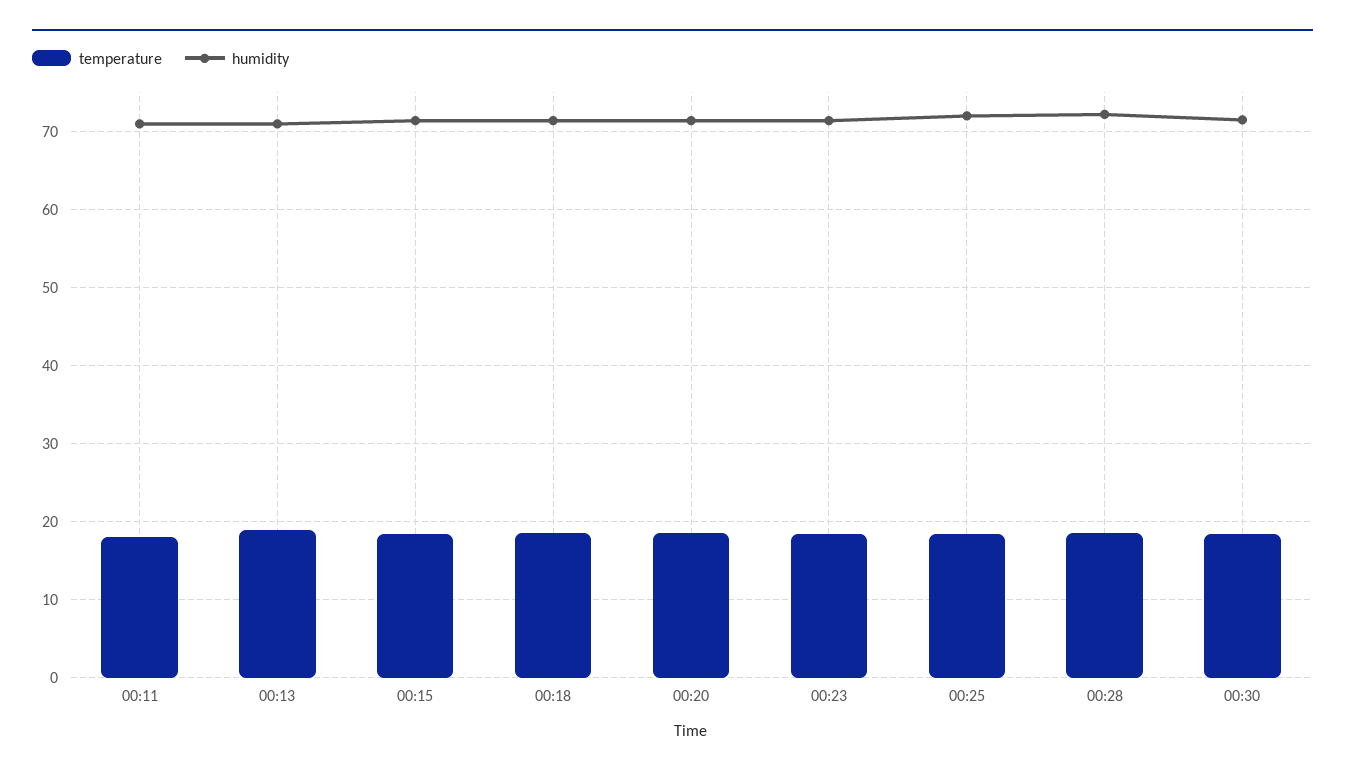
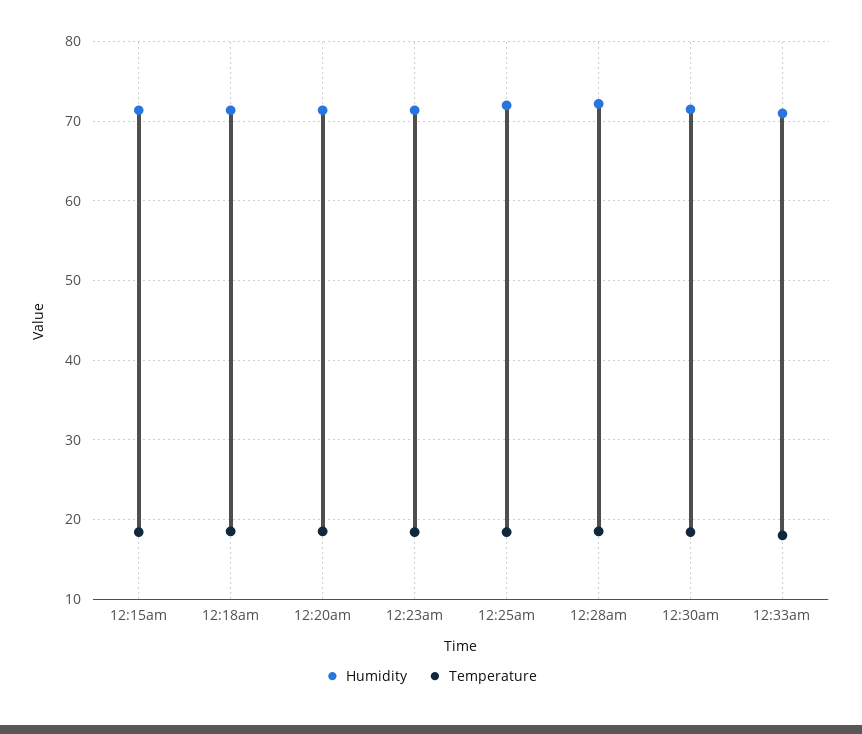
temperature, 00:11: 18 -> none
humidity, 00:11: 71 -> none
temperature, 00:13: 19 -> none
humidity, 00:13: 71 -> none
humidity, 12:33am: none -> 71
temperature, 12:33am: none -> 18

